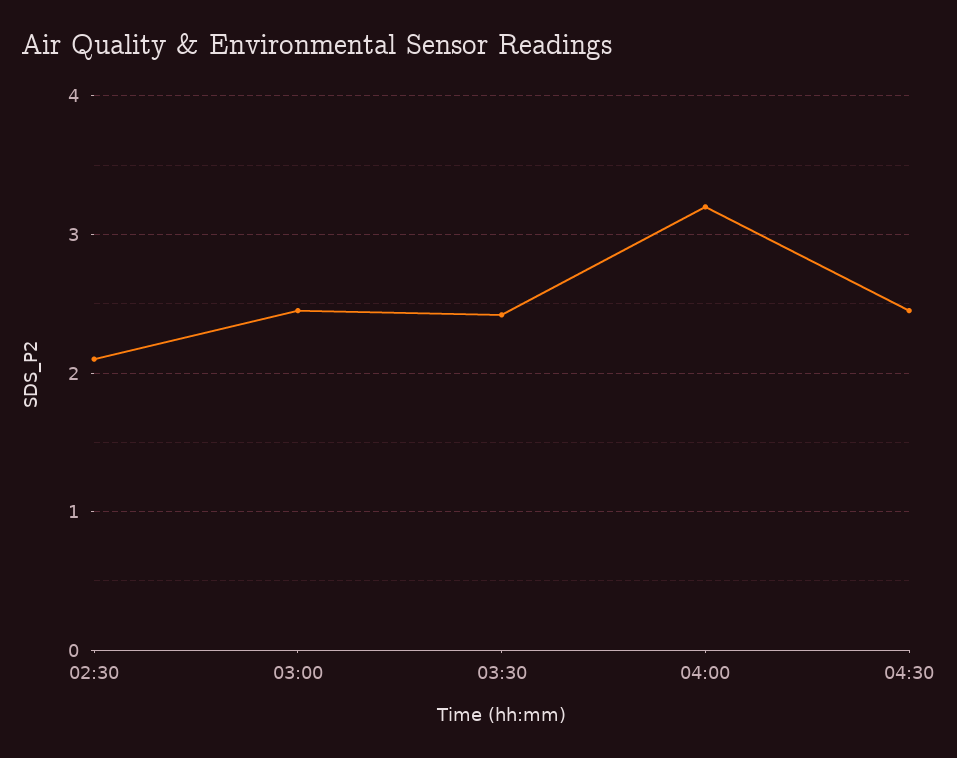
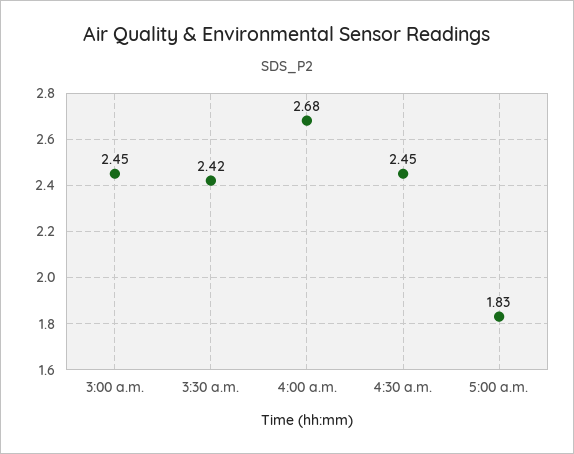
02:30: 2.1 -> none
04:00: 3.2 -> 2.68
5:00 a.m.: none -> 1.83

